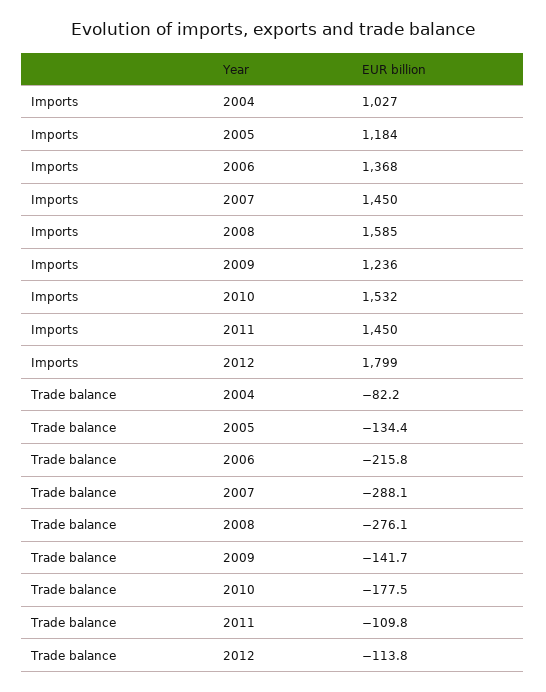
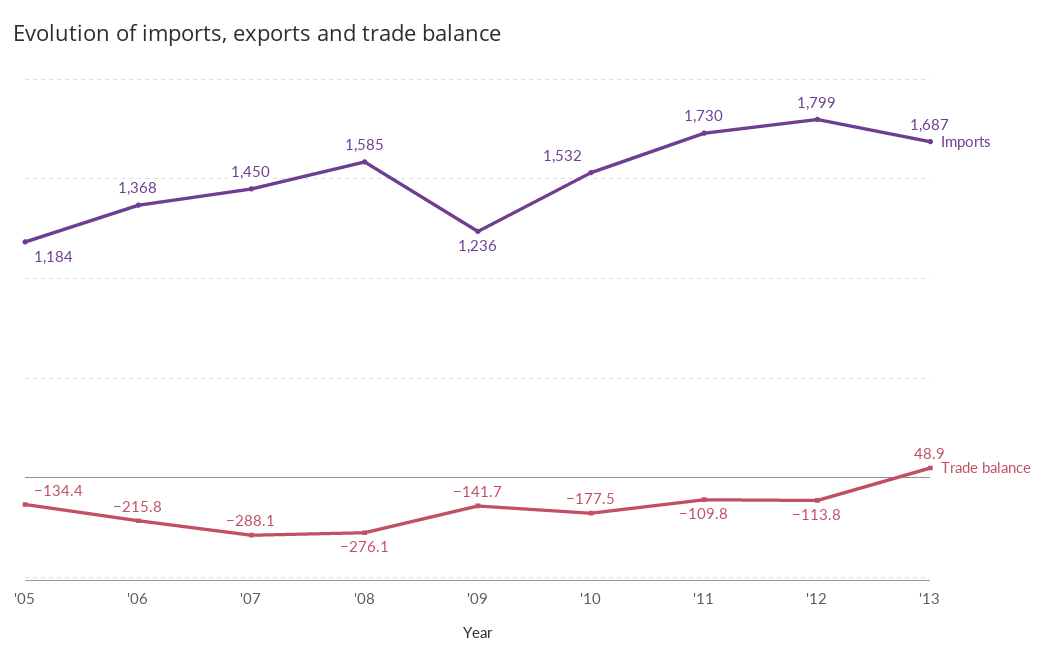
Imports, 2004: 1027 -> none
Imports, 2011: 1450 -> 1730
Trade balance, 2004: -82.2 -> none
Imports, '13: none -> 1687
Trade balance, '13: none -> 48.9

